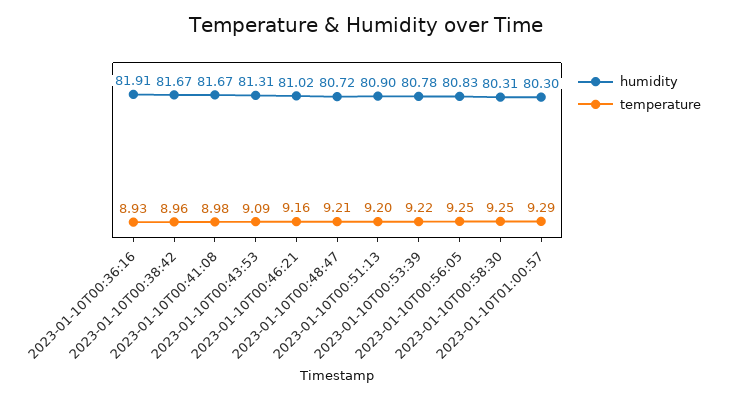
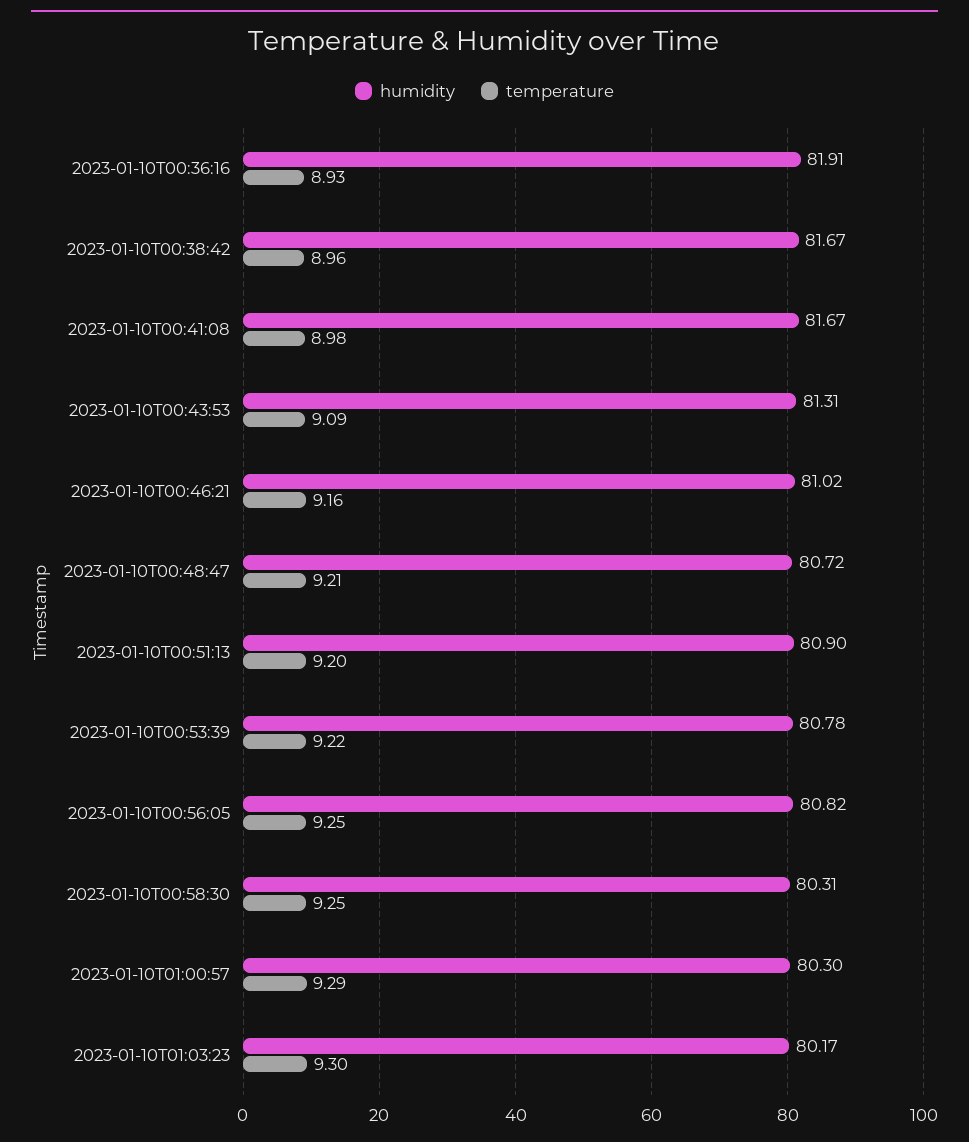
humidity, 2023-01-10T00:56:05: 80.83 -> 80.82
humidity, 2023-01-10T01:03:23: none -> 80.17
temperature, 2023-01-10T01:03:23: none -> 9.3

